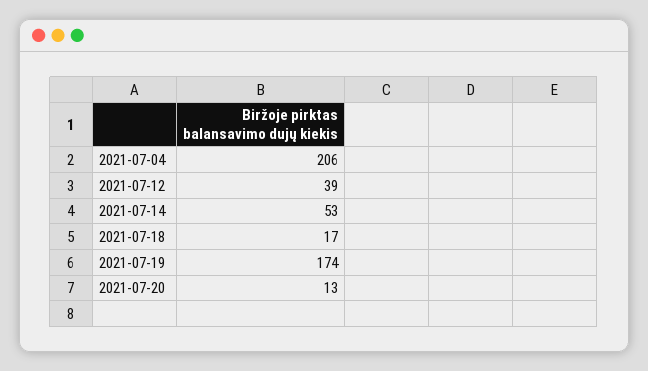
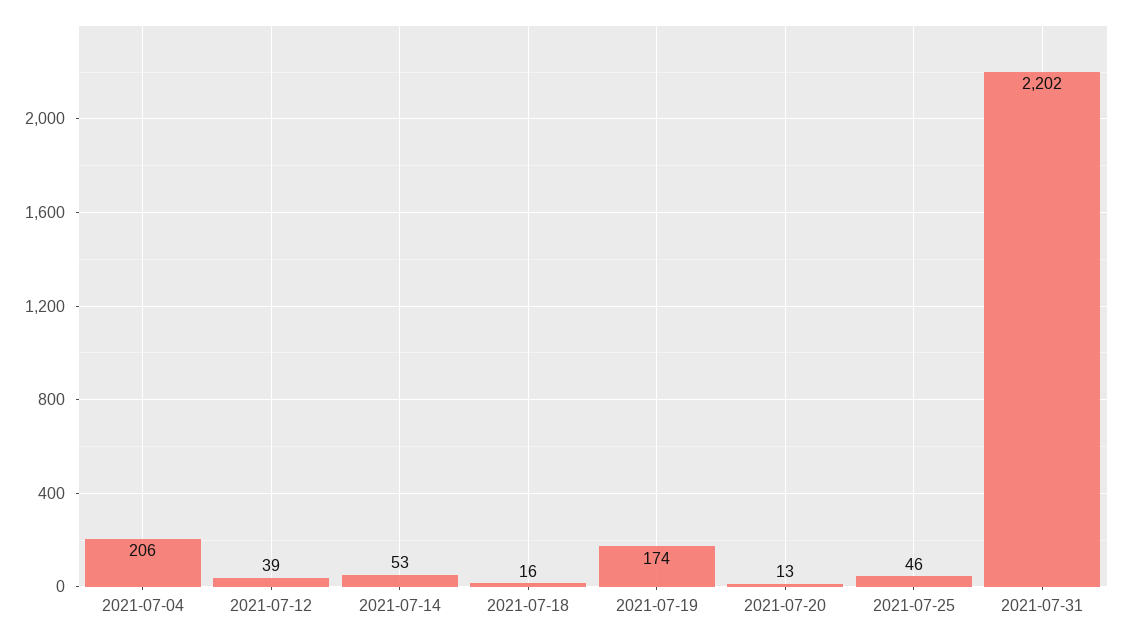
2021-07-18: 17 -> 16
2021-07-25: none -> 46
2021-07-31: none -> 2202

